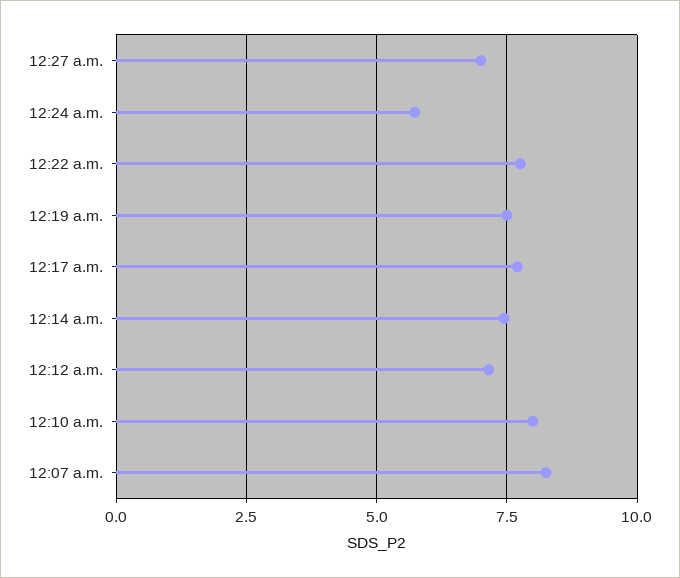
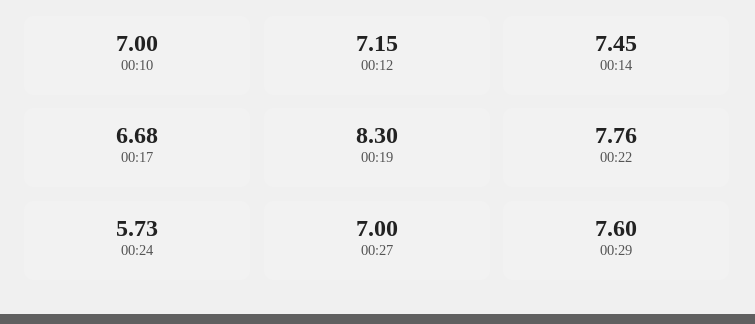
12:19 a.m.: 7.5 -> 8.3
12:17 a.m.: 7.75 -> 6.68
12:10 a.m.: 8 -> 7
12:07 a.m.: 8.25 -> none
00:29: none -> 7.6

